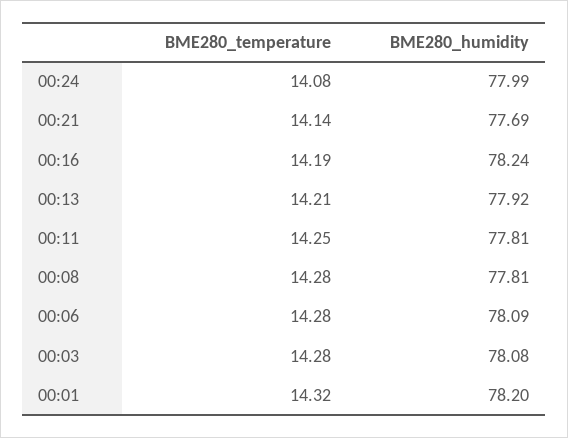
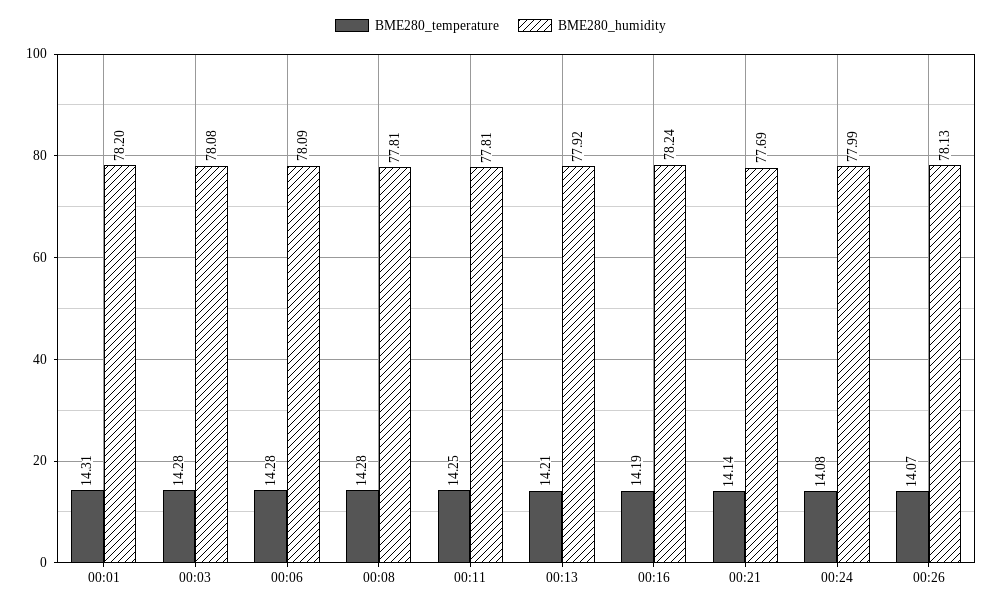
BME280_temperature, 00:01: 14.32 -> 14.31
BME280_temperature, 00:26: none -> 14.07
BME280_humidity, 00:26: none -> 78.13

